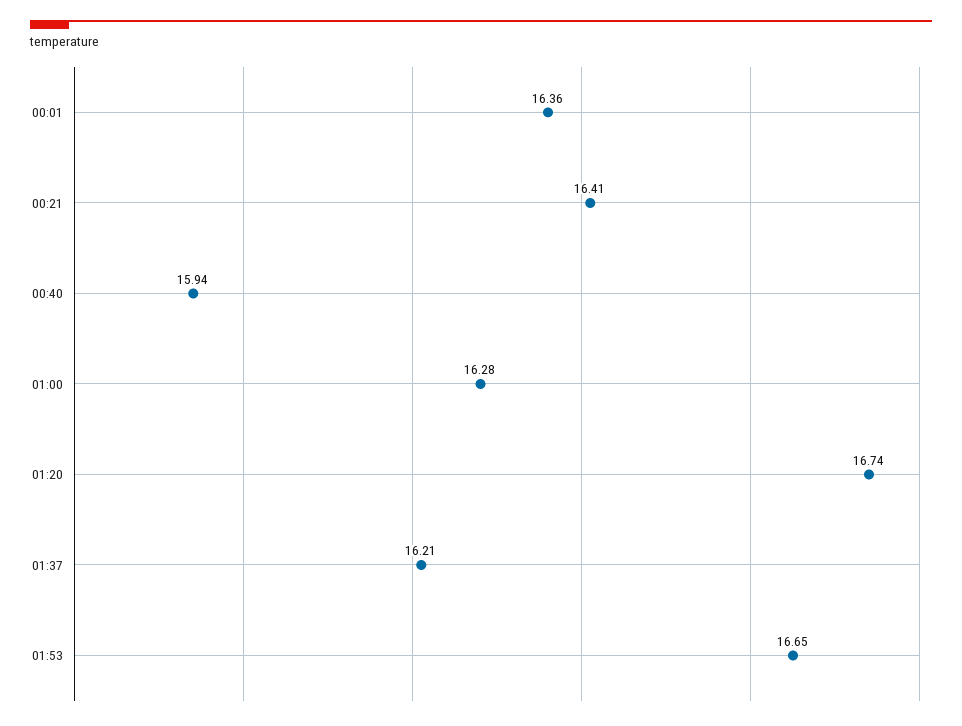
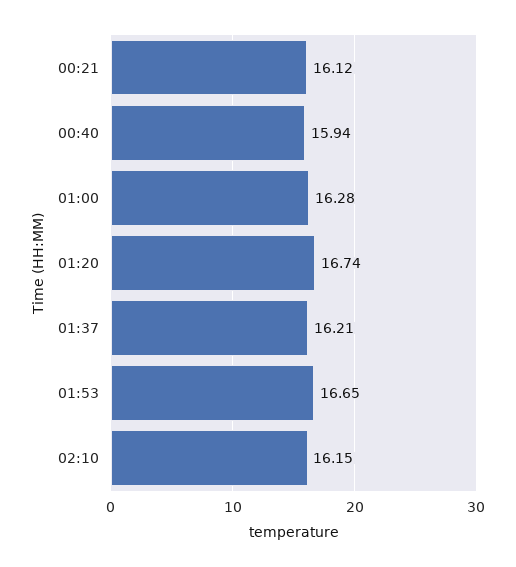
00:01: 16.36 -> none
00:21: 16.41 -> 16.12
02:10: none -> 16.15

